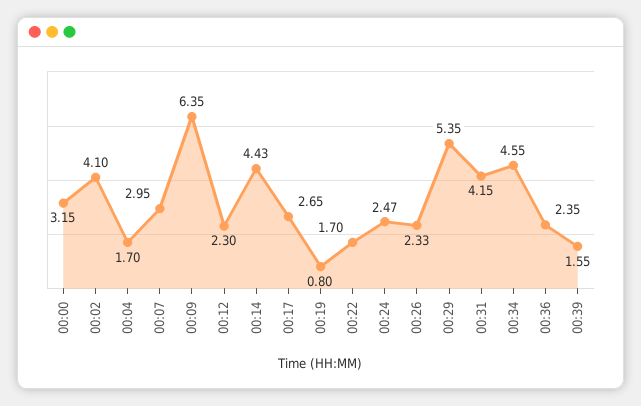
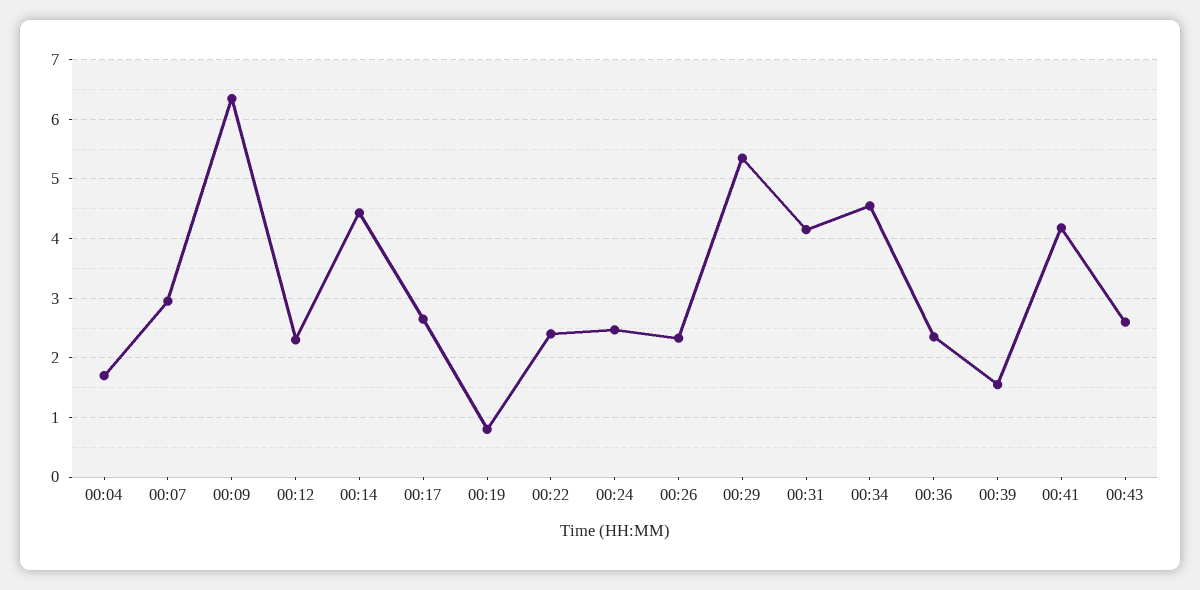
00:00: 3.15 -> none
00:02: 4.1 -> none
00:22: 1.7 -> 2.4
00:41: none -> 4.2
00:43: none -> 2.6

